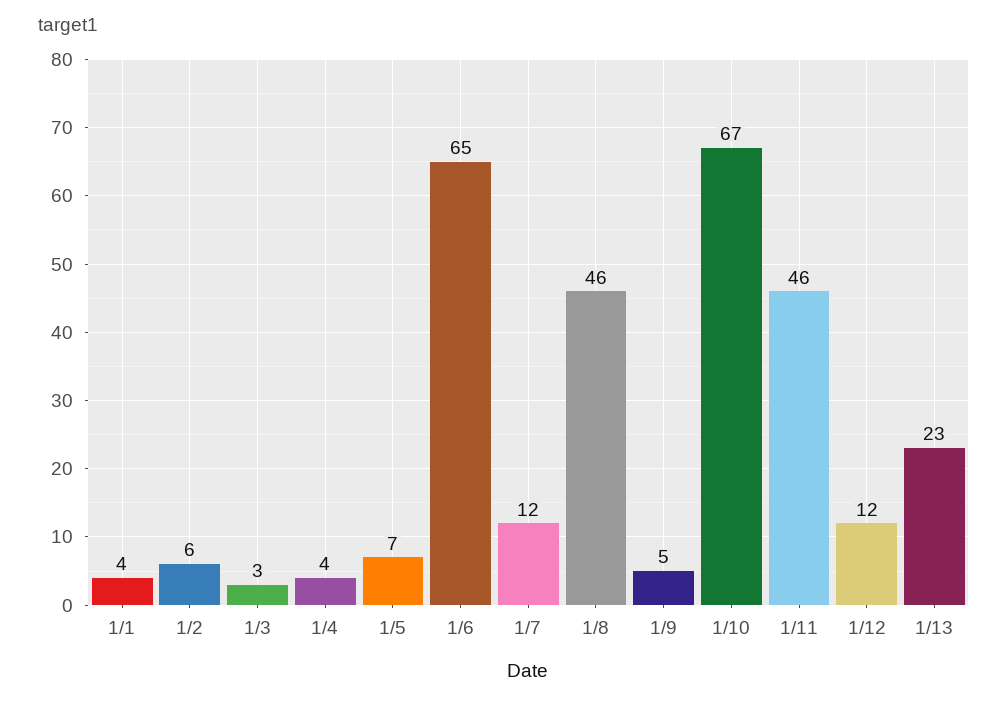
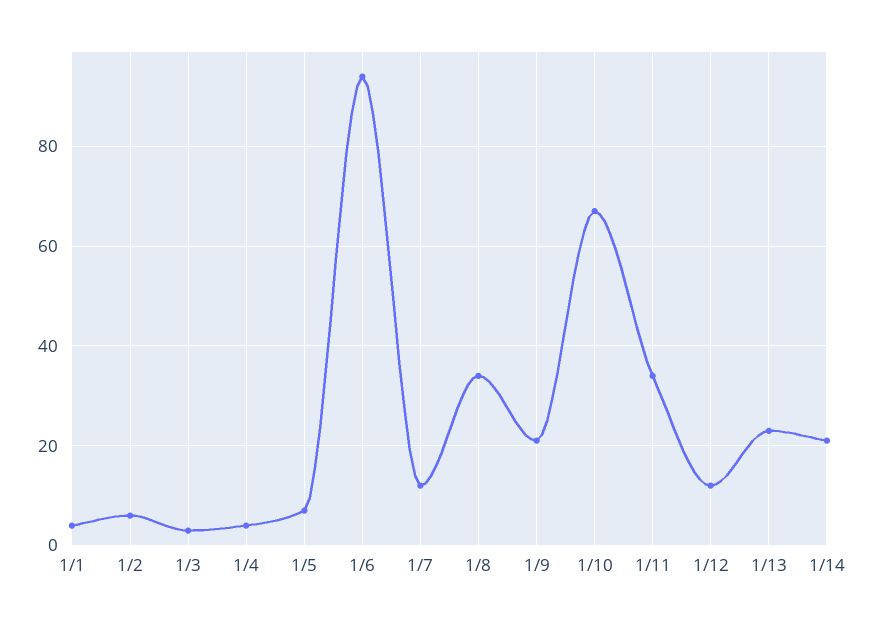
1/6: 65 -> 95
1/8: 46 -> 35
1/9: 5 -> 20
1/11: 46 -> 35
1/14: none -> 20

